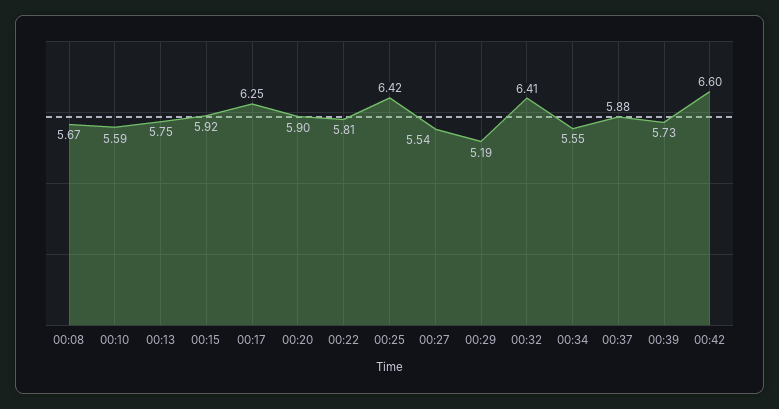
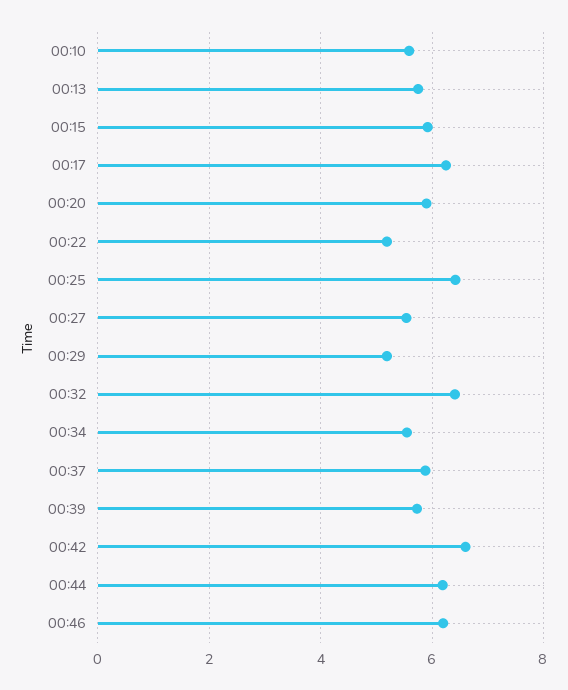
00:08: 5.67 -> none
00:22: 5.81 -> 5.2
00:44: none -> 6.2
00:46: none -> 6.2

